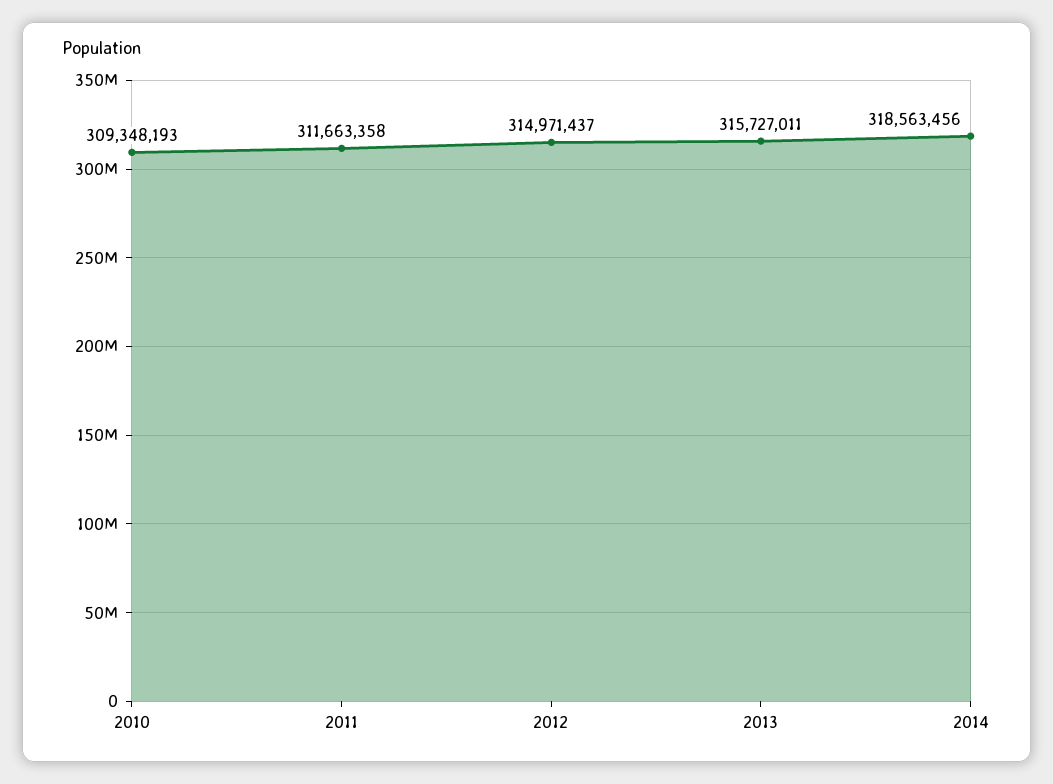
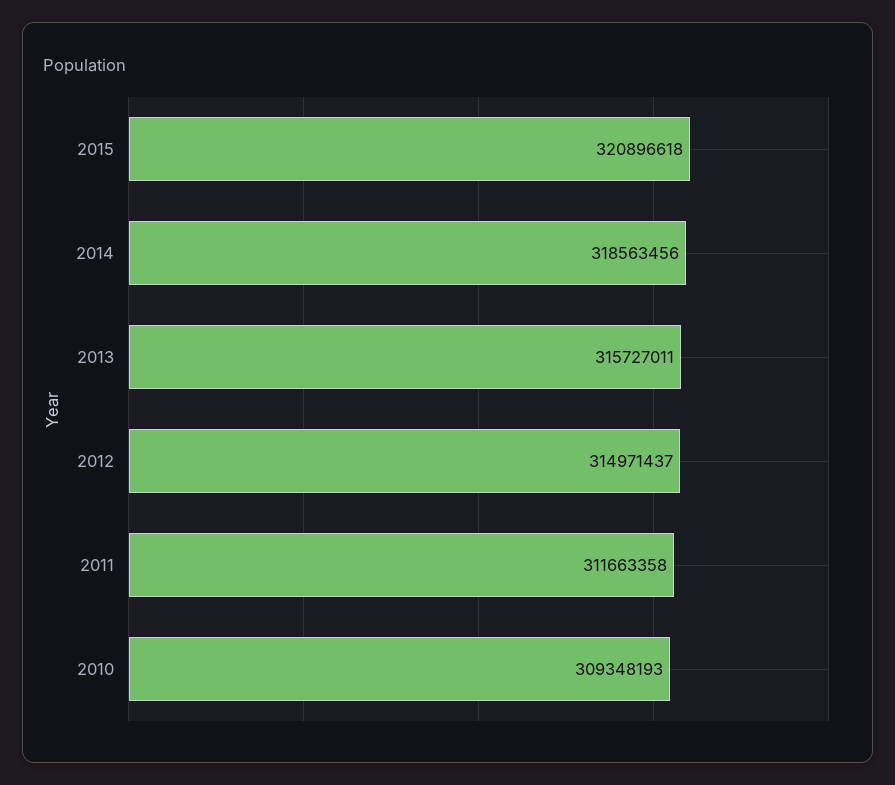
2015: none -> 320896618

